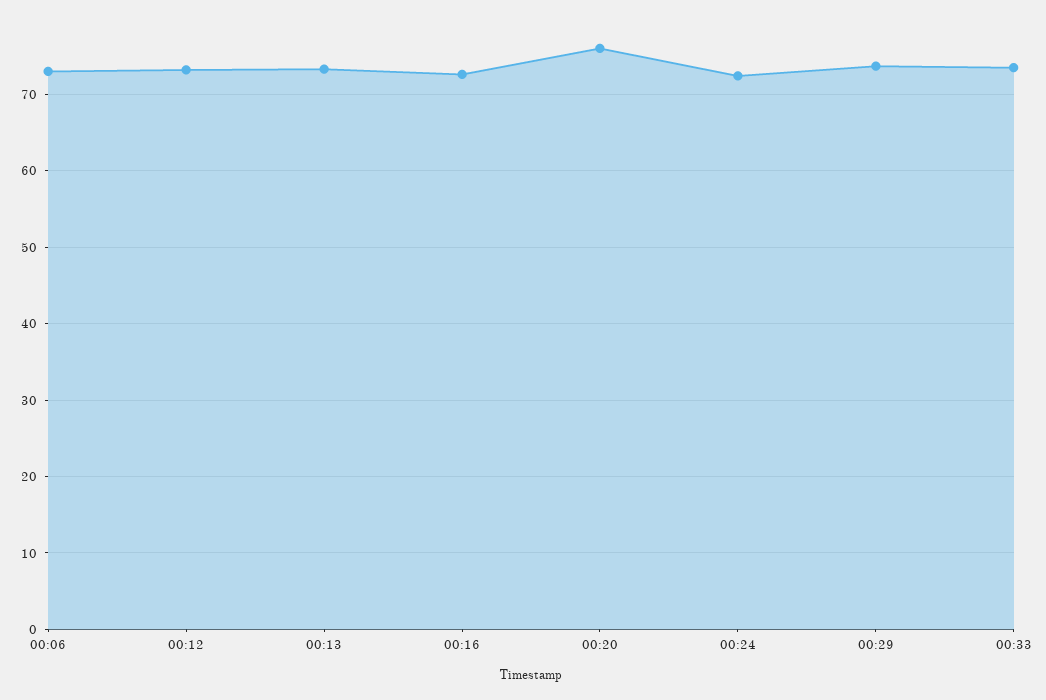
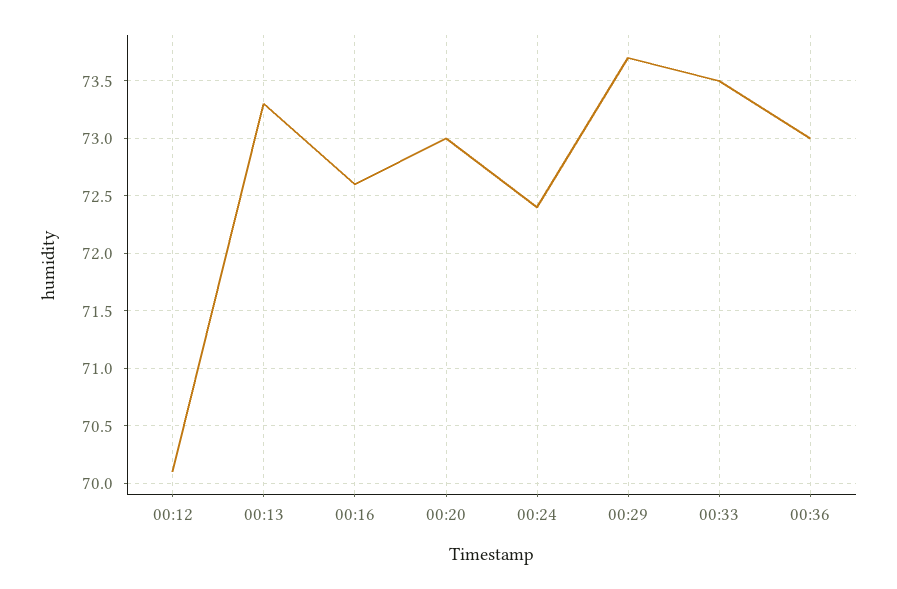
00:06: 73 -> none
00:12: 73 -> 70.1
00:20: 76 -> 73
00:36: none -> 73

